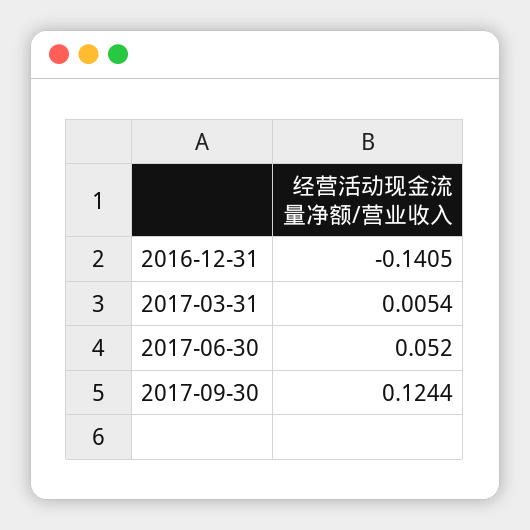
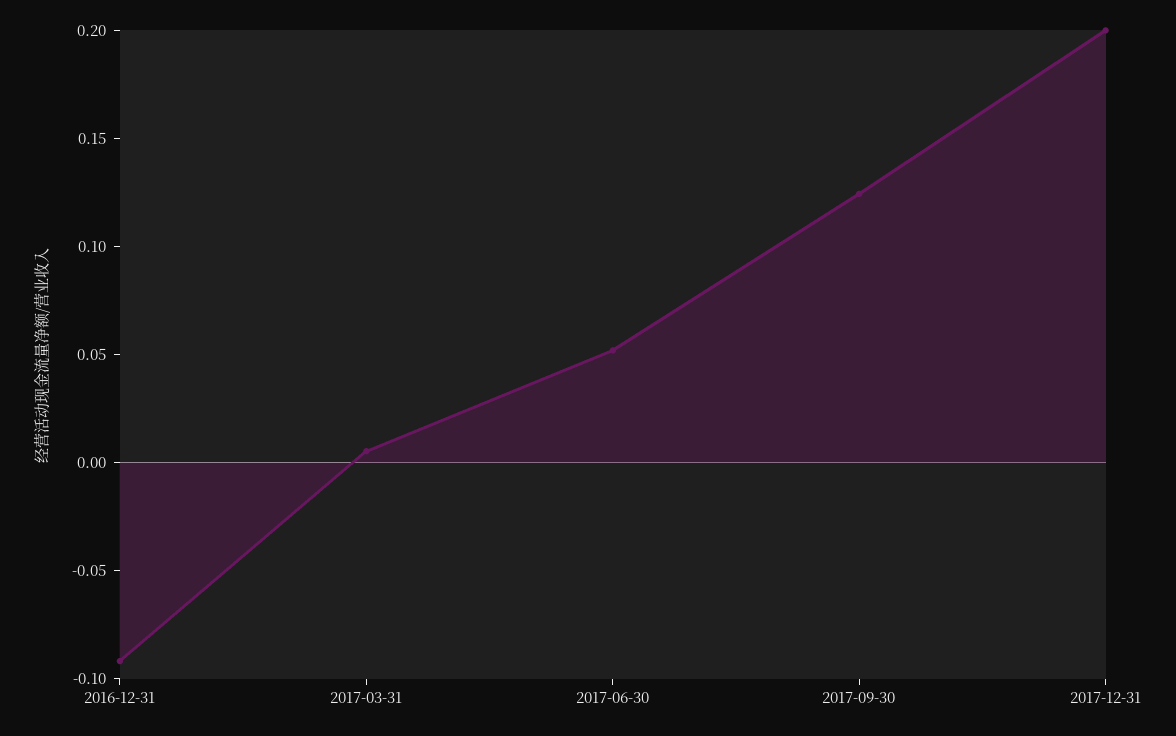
2016-12-31: -0.1405 -> -0.09
2017-12-31: none -> 0.2

